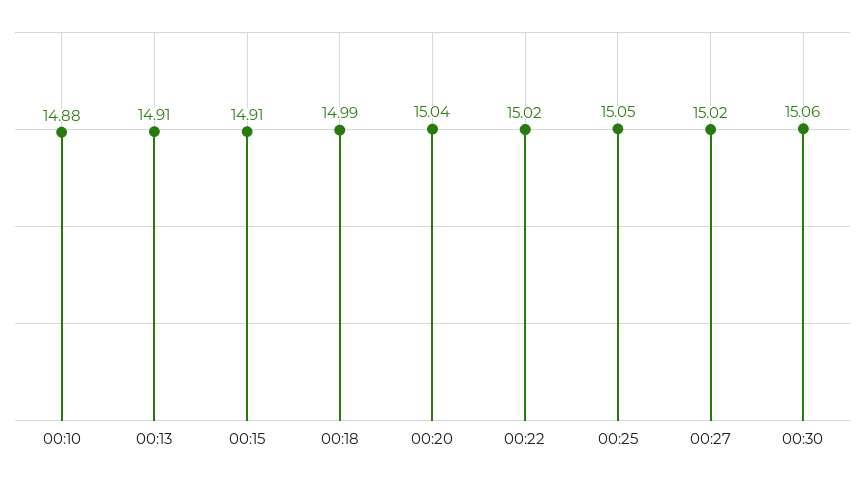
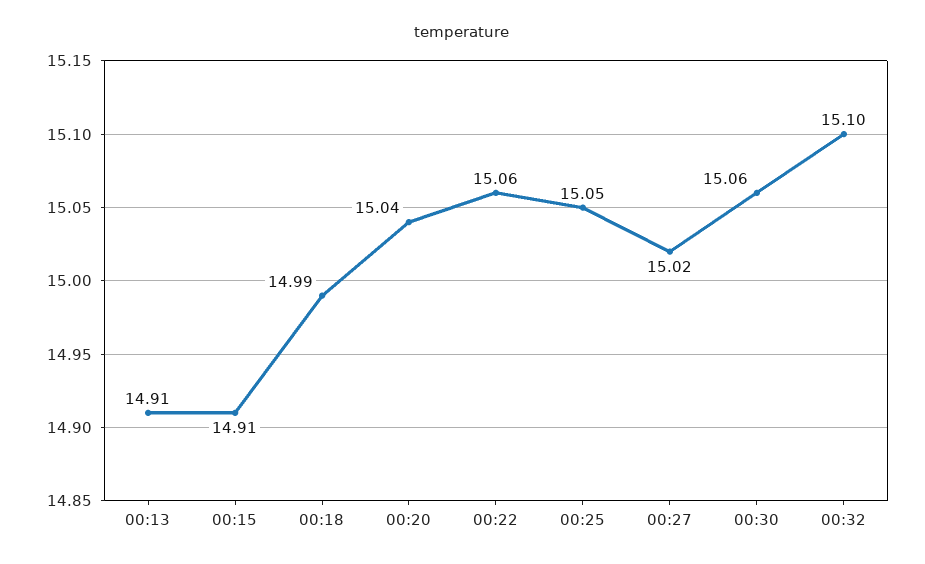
00:10: 14.88 -> none
00:22: 15.02 -> 15.06
00:32: none -> 15.1

